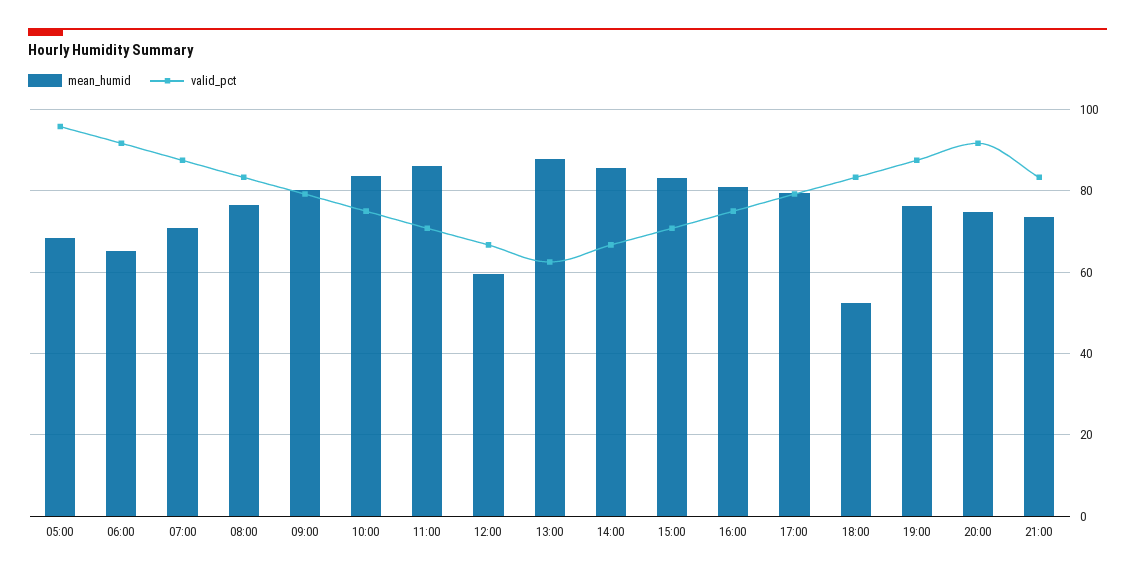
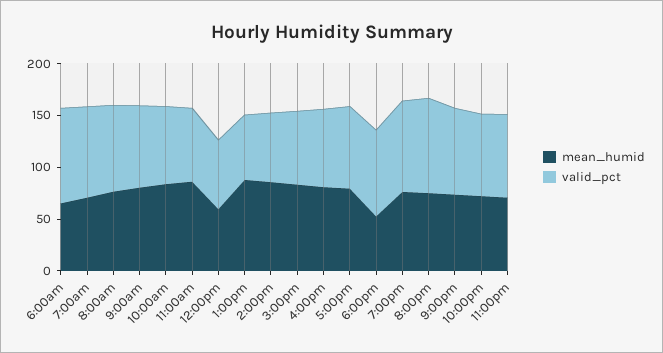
mean_humid, 05:00: 68 -> none
valid_pct, 05:00: 96 -> none
mean_humid, 10:00pm: none -> 70
valid_pct, 10:00pm: none -> 80
mean_humid, 11:00pm: none -> 70
valid_pct, 11:00pm: none -> 80

